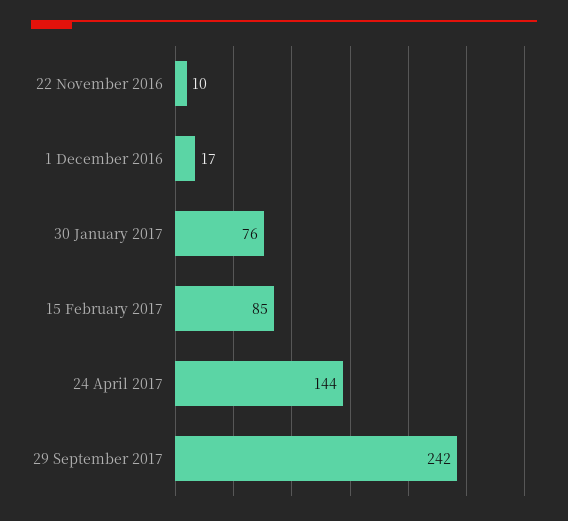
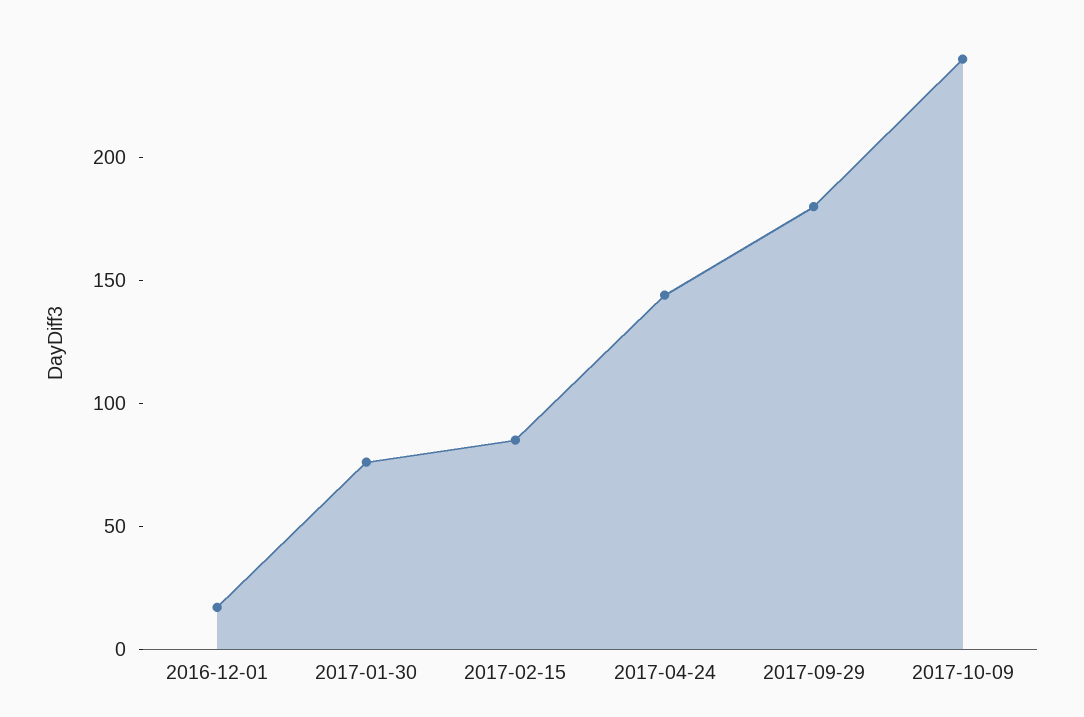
22 November 2016: 10 -> none
29 September 2017: 242 -> 180
2017-10-09: none -> 240

